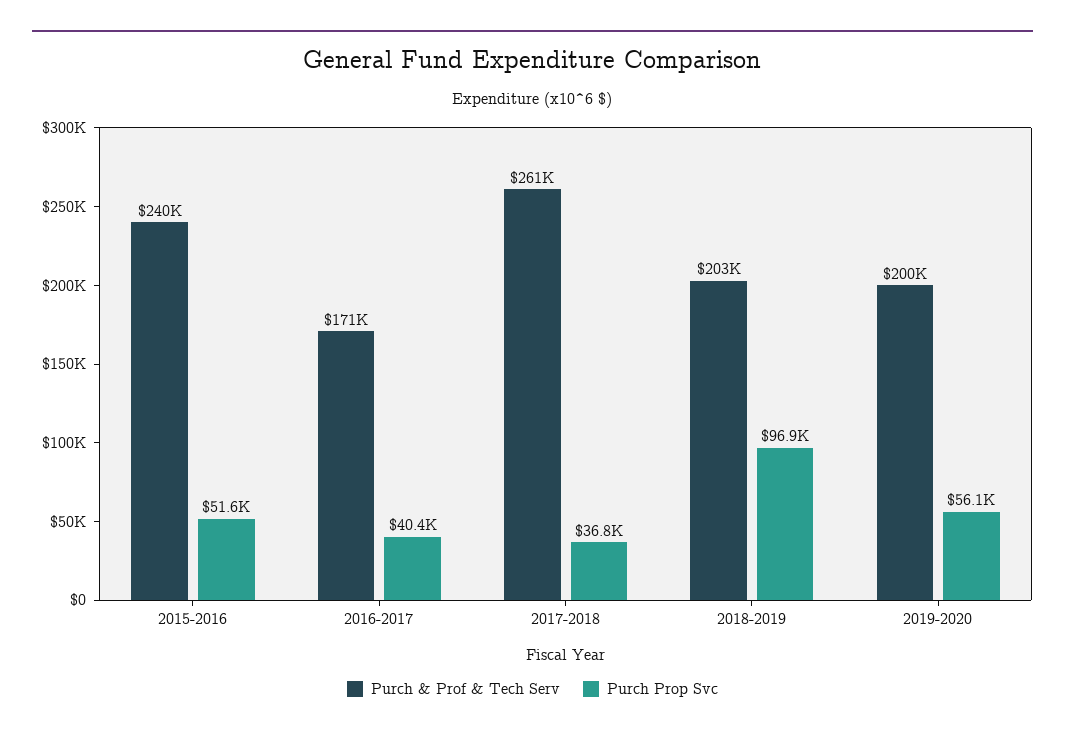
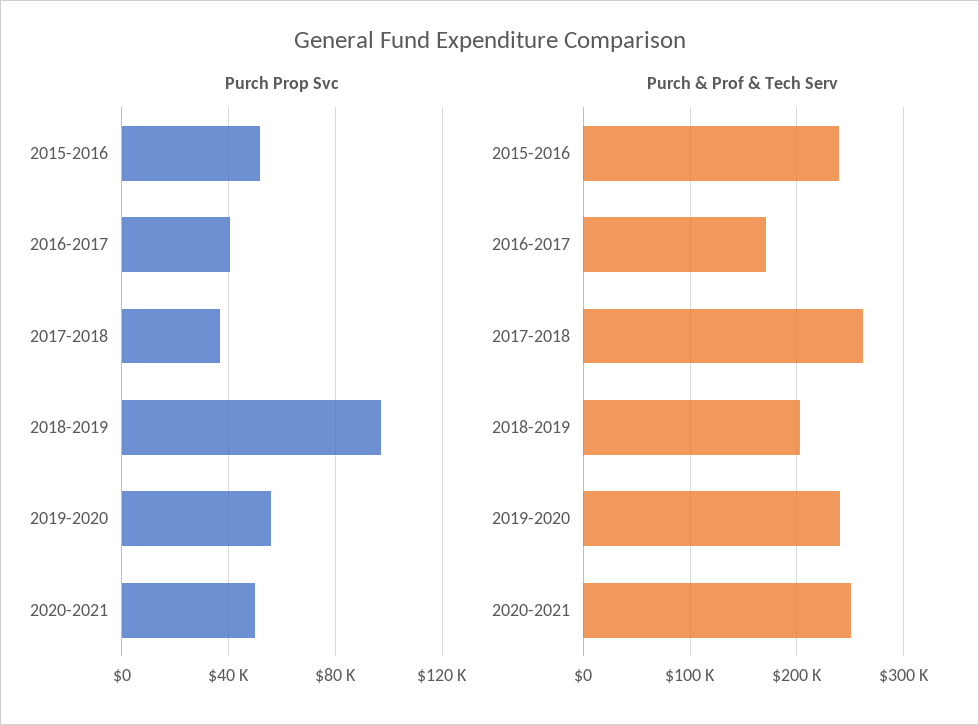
Purch & Prof & Tech Serv, 2019-2020: 200000 -> 240000
Purch Prop Svc, 2020-2021: none -> 50000
Purch & Prof & Tech Serv, 2020-2021: none -> 250000

